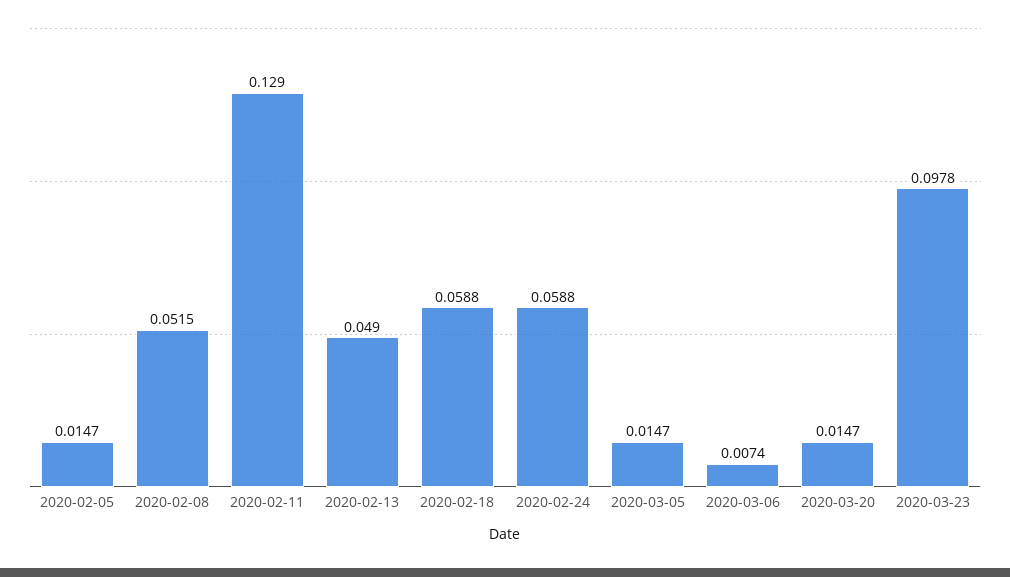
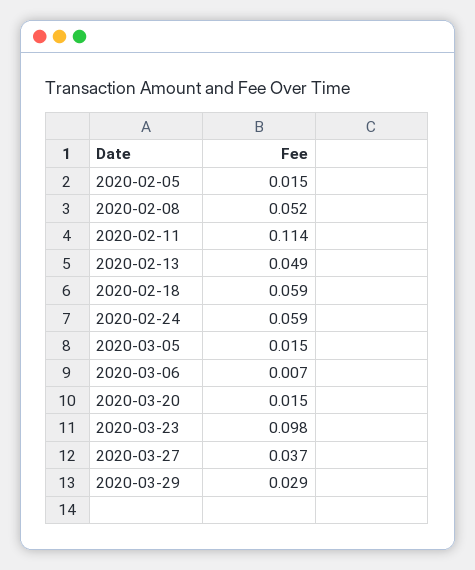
2020-02-11: 0.129 -> 0.114
2020-03-27: none -> 0.037
2020-03-29: none -> 0.029

